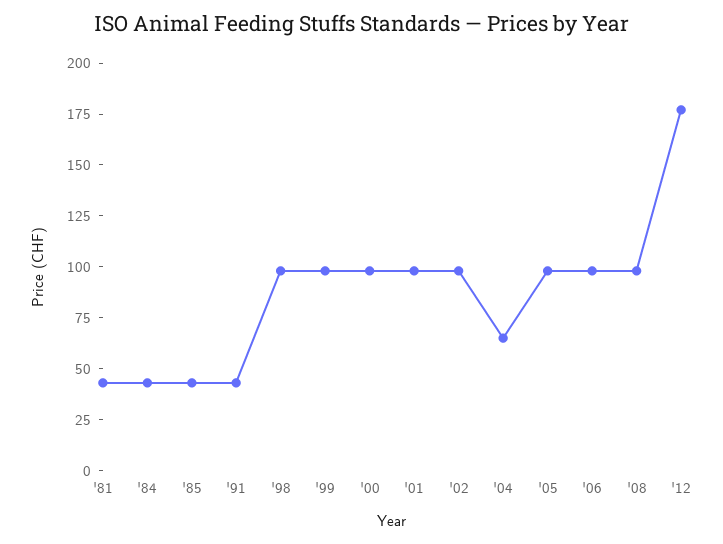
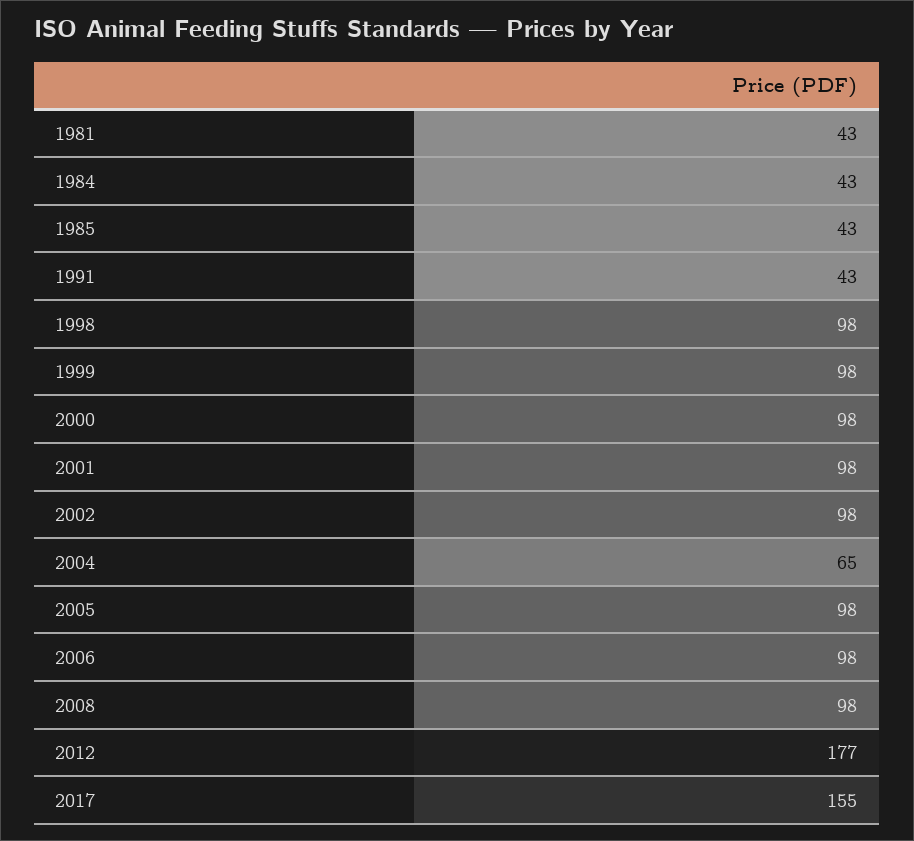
2017: none -> 155

